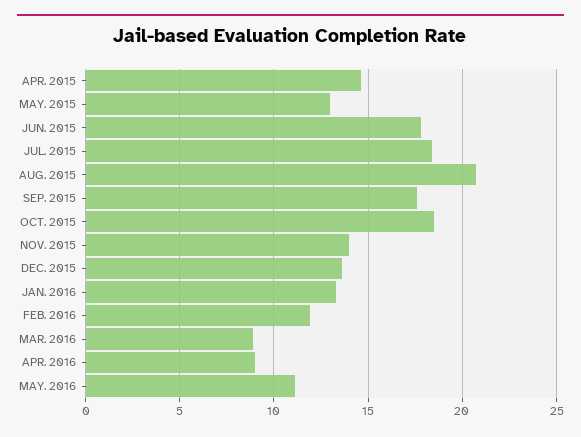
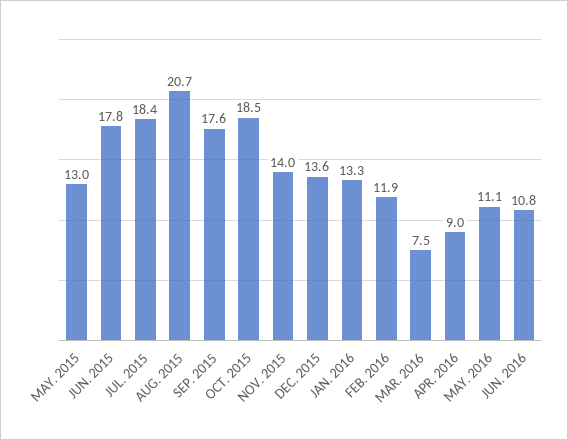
APR. 2015: 14.5 -> none
MAR. 2016: 9 -> 7.5
JUN. 2016: none -> 10.8

